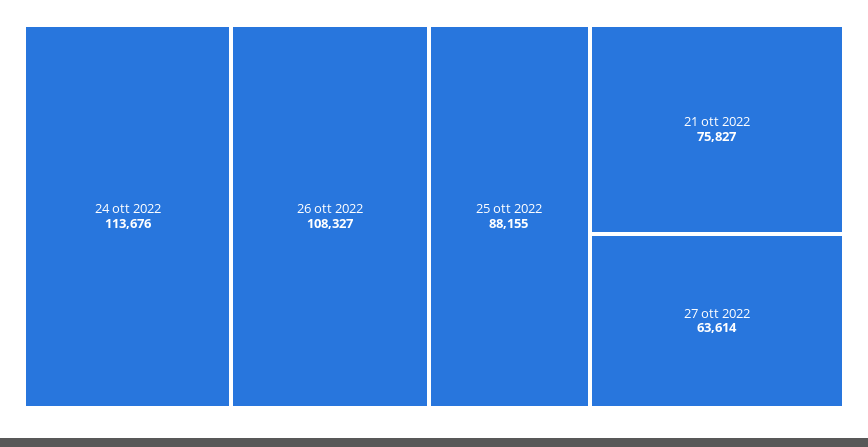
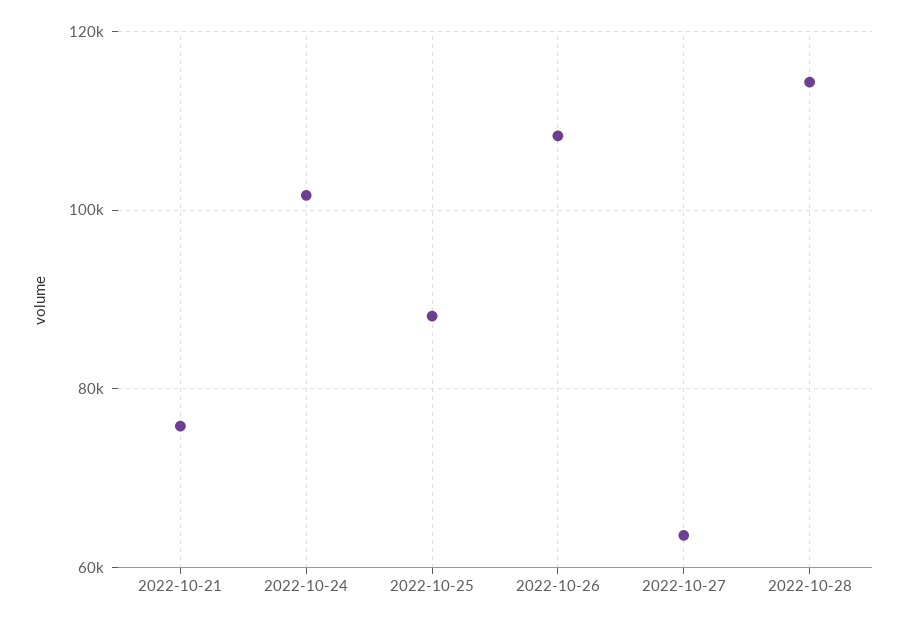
24 ott 2022: 113676 -> 102000
2022-10-28: none -> 114000

